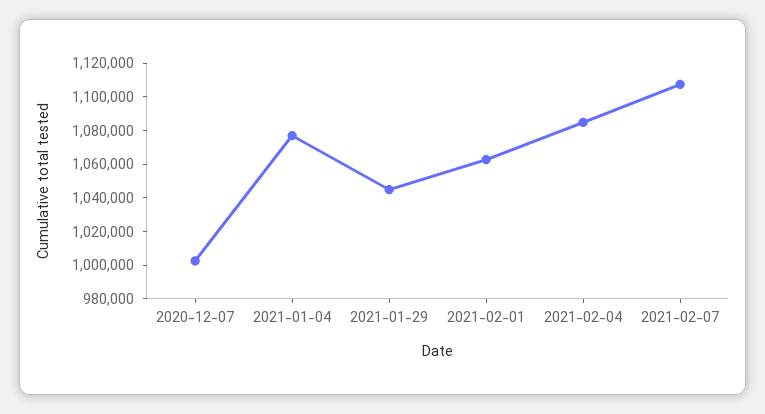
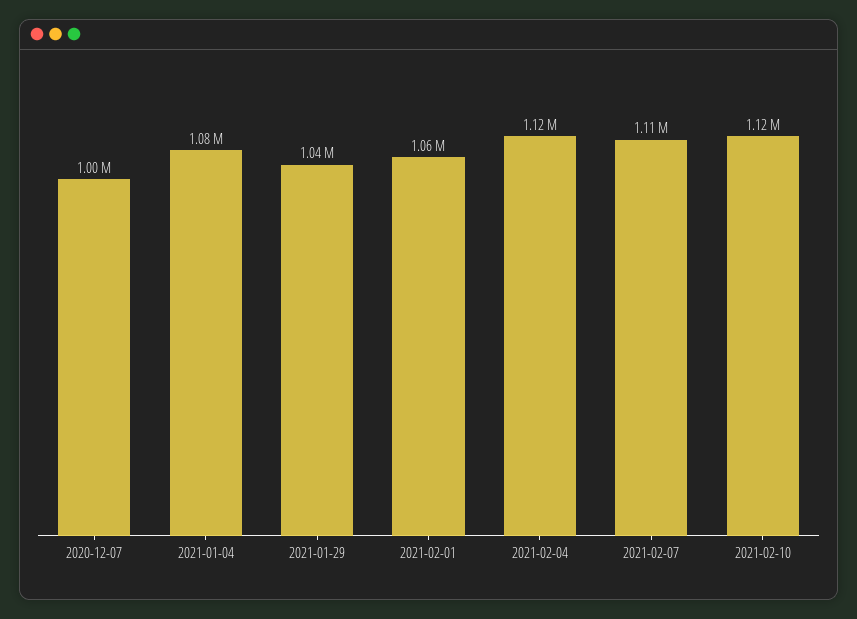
2021-02-04: 1085000 -> 1120000
2021-02-10: none -> 1120000

